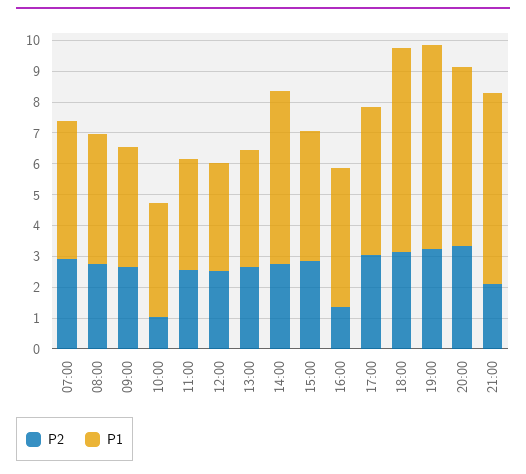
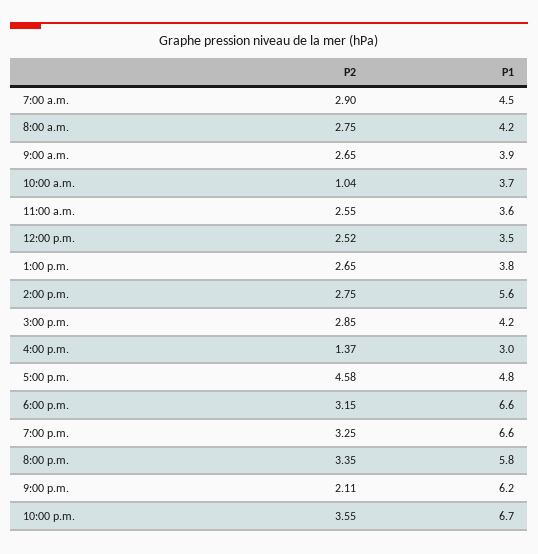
P1, 16:00: 4.5 -> 3
P2, 17:00: 3 -> 4.58
P2, 10:00 p.m.: none -> 3.55
P1, 10:00 p.m.: none -> 6.7

